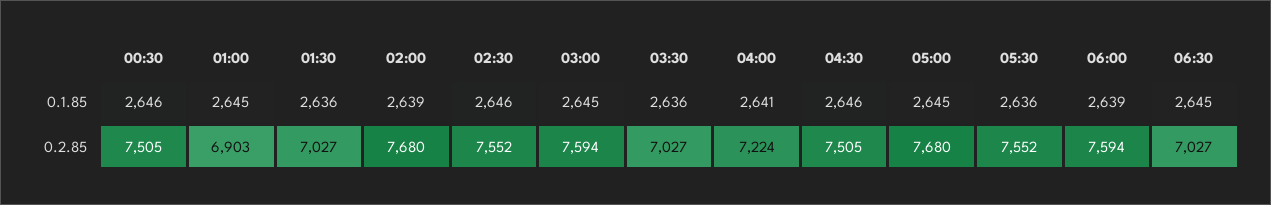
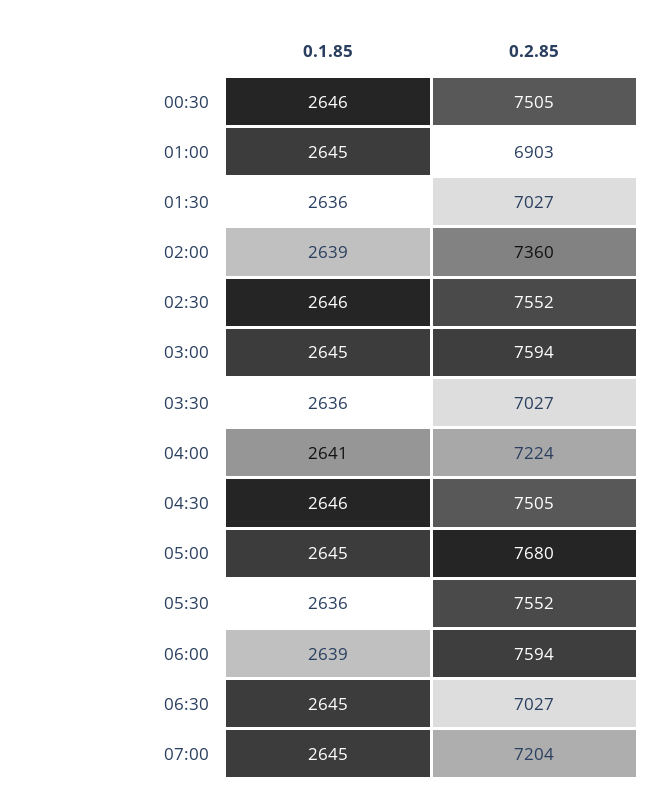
02:00, 0.2.85: 7680 -> 7360
07:00, 0.1.85: none -> 2645
07:00, 0.2.85: none -> 7204

